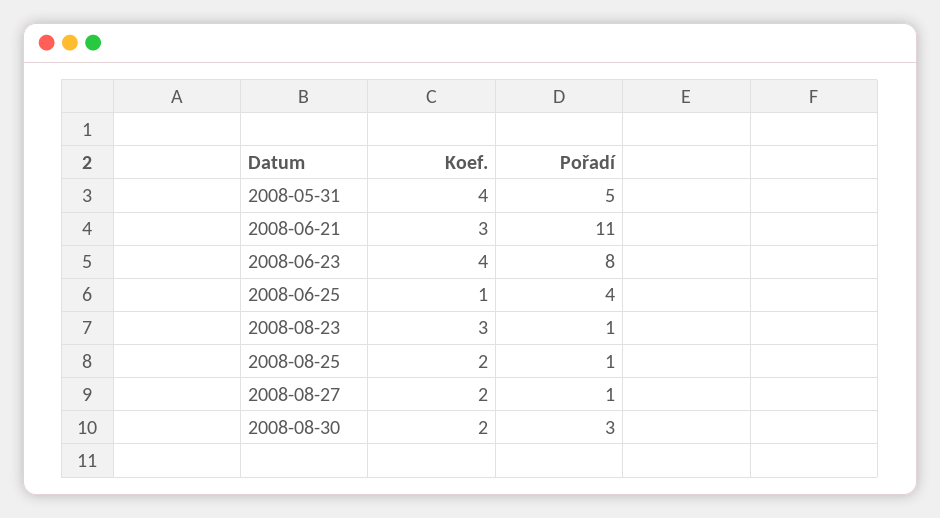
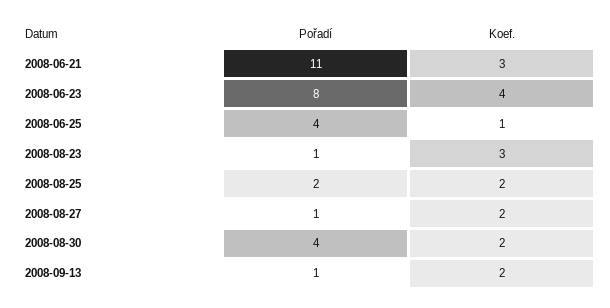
Koef., 2008-05-31: 4 -> none
Pořadí, 2008-05-31: 5 -> none
Pořadí, 2008-08-25: 1 -> 2
Pořadí, 2008-08-30: 3 -> 4
Pořadí, 2008-09-13: none -> 1
Koef., 2008-09-13: none -> 2

